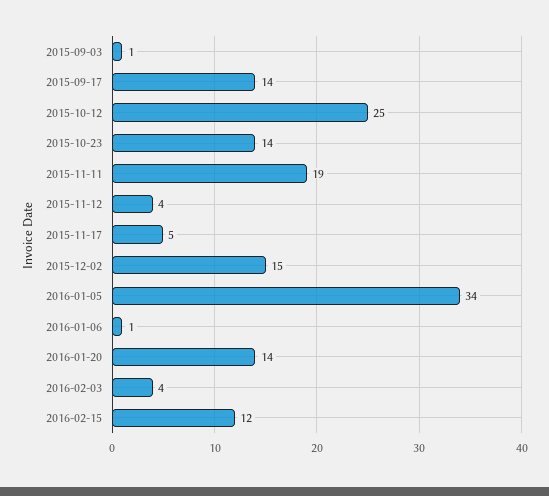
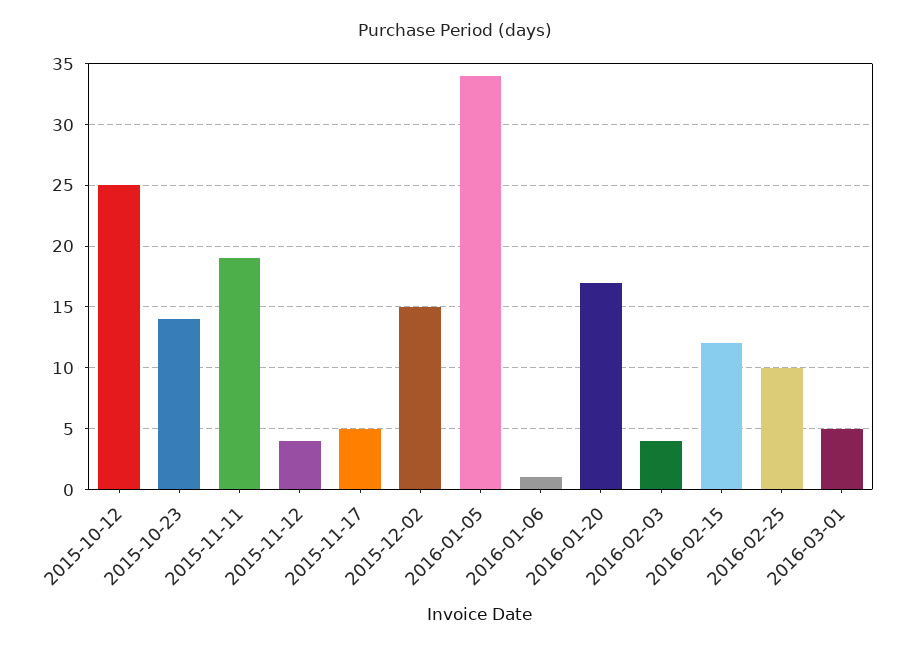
2015-09-03: 1 -> none
2015-09-17: 14 -> none
2016-01-20: 14 -> 17
2016-02-25: none -> 10
2016-03-01: none -> 5

